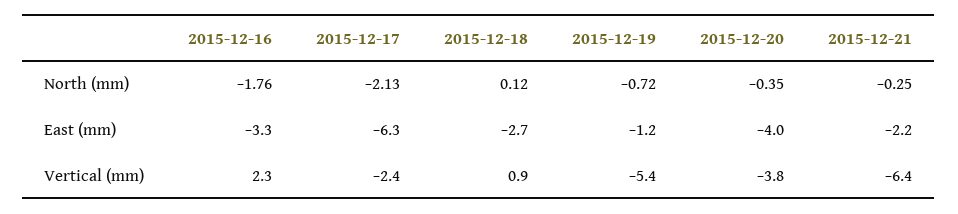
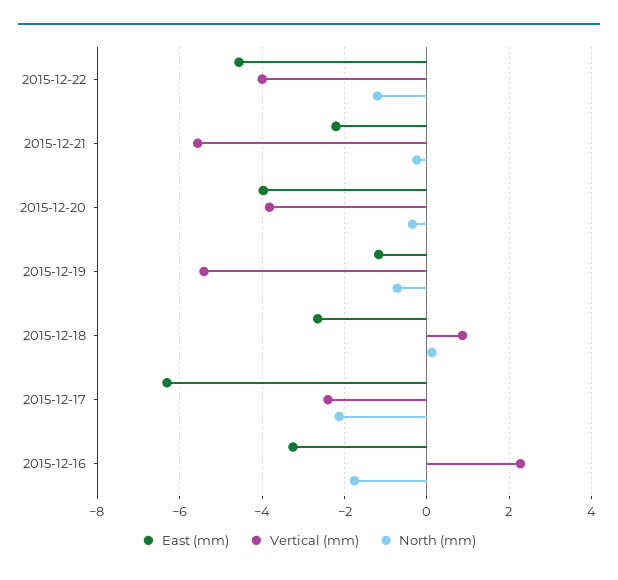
Vertical (mm), 2015-12-21: -6.4 -> -5.6
East (mm), 2015-12-22: none -> -4.6
Vertical (mm), 2015-12-22: none -> -4
North (mm), 2015-12-22: none -> -1.2

